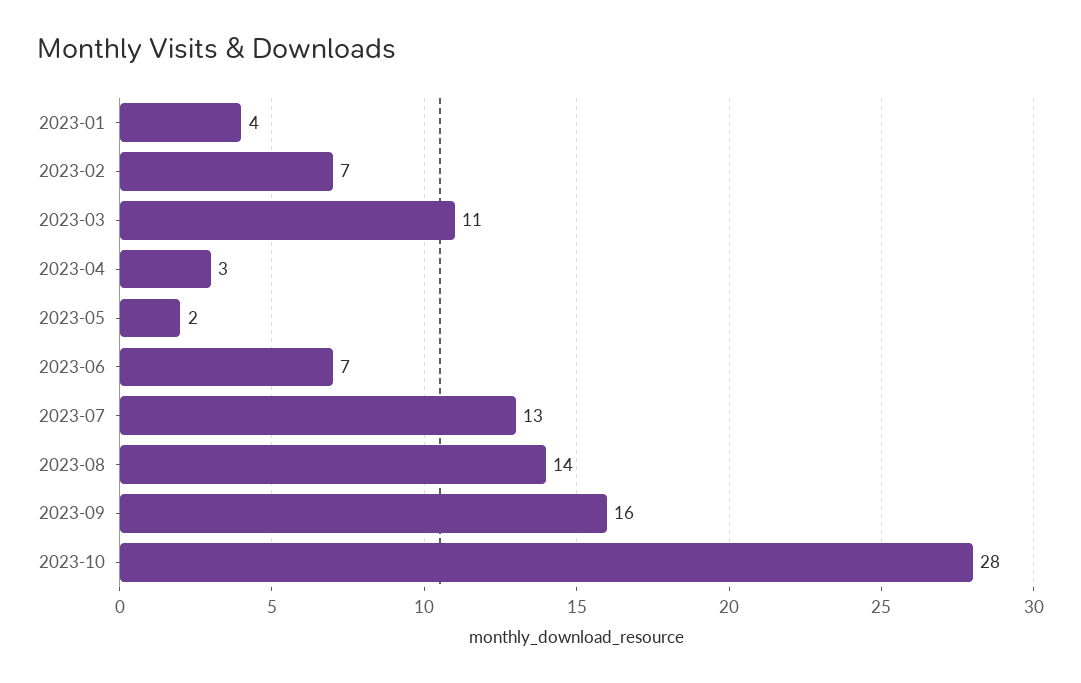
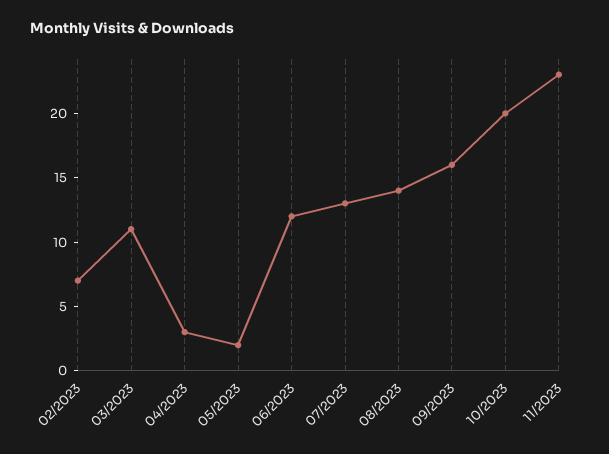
2023-01: 4 -> none
2023-06: 7 -> 12
2023-10: 28 -> 20
11/2023: none -> 23

